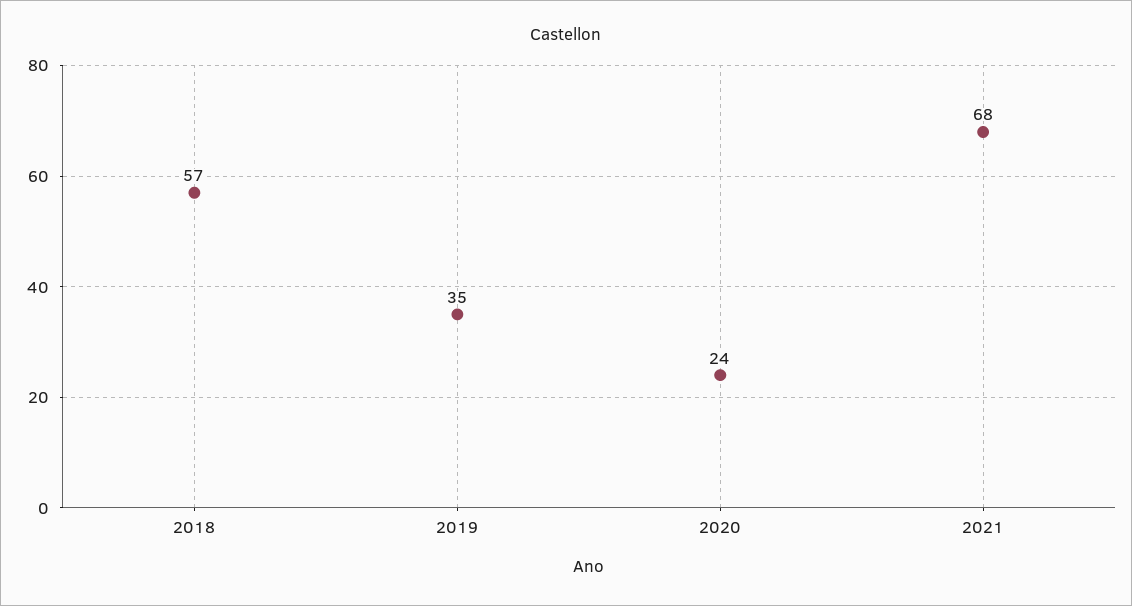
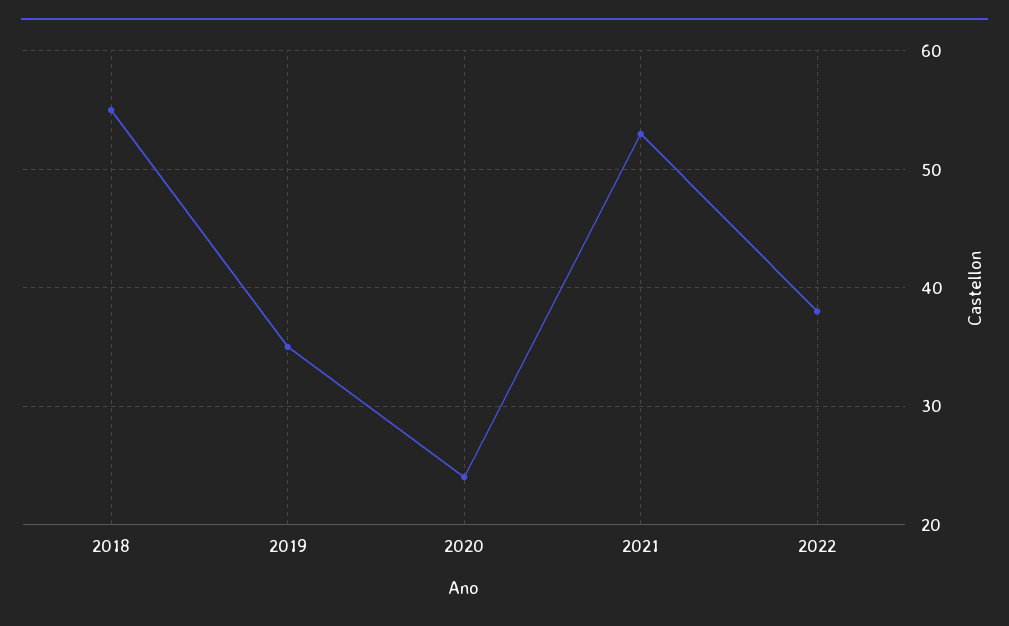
2018: 57 -> 55
2021: 68 -> 53
2022: none -> 38

